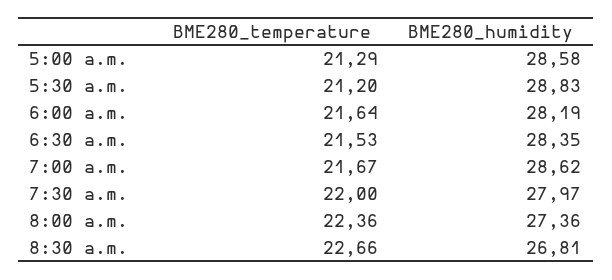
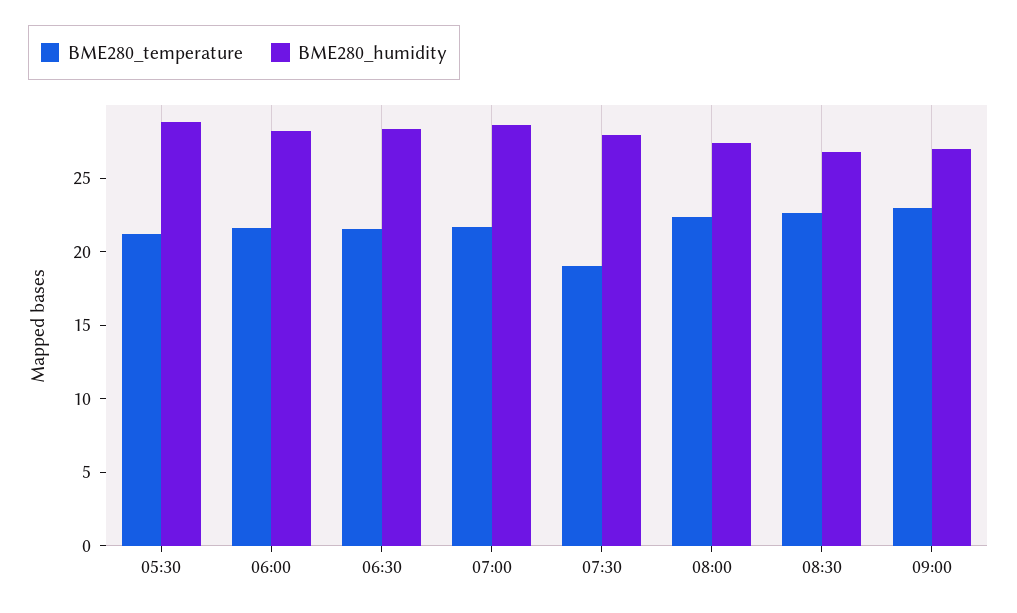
BME280_temperature, 5:00 a.m.: 21.29 -> none
BME280_humidity, 5:00 a.m.: 28.58 -> none
BME280_temperature, 7:30 a.m.: 22 -> 19
BME280_temperature, 09:00: none -> 23
BME280_humidity, 09:00: none -> 27

